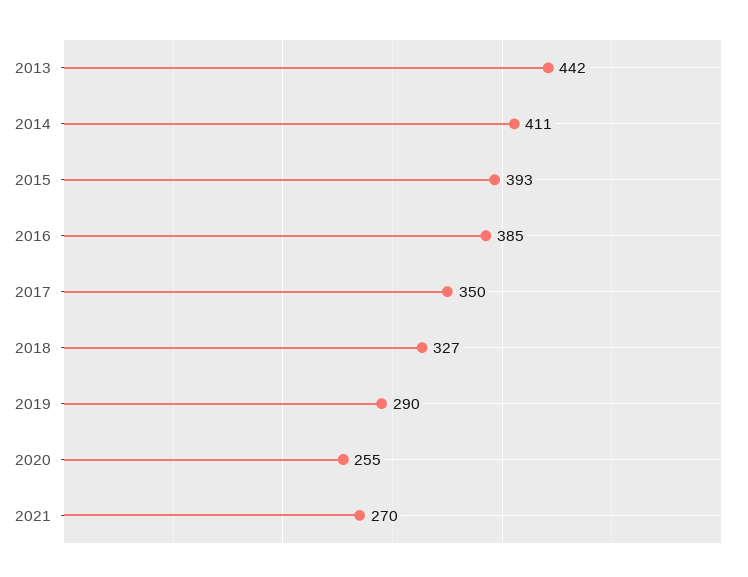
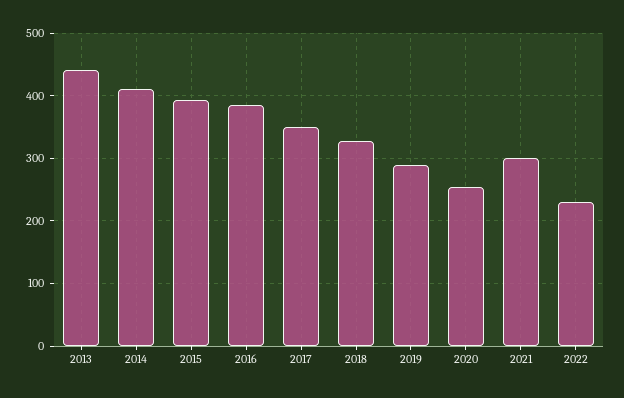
2021: 270 -> 300
2022: none -> 230

